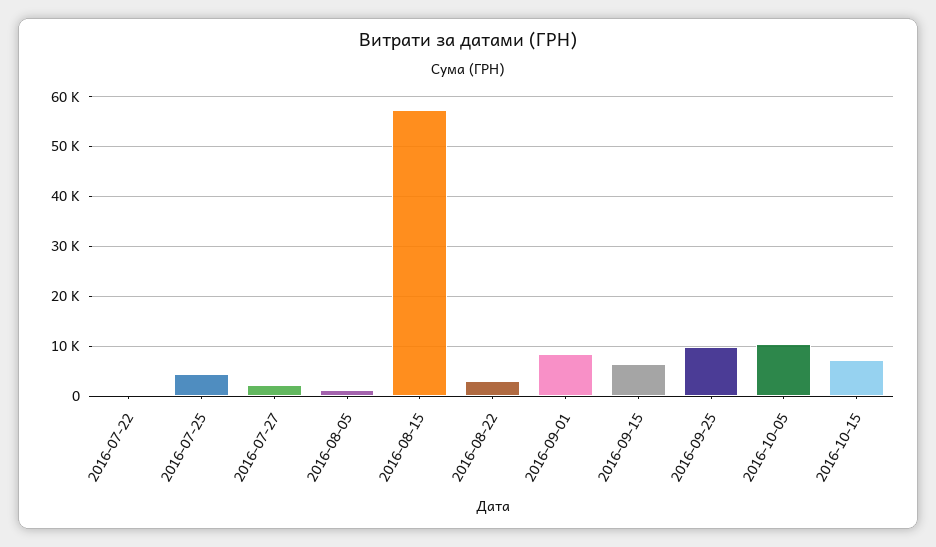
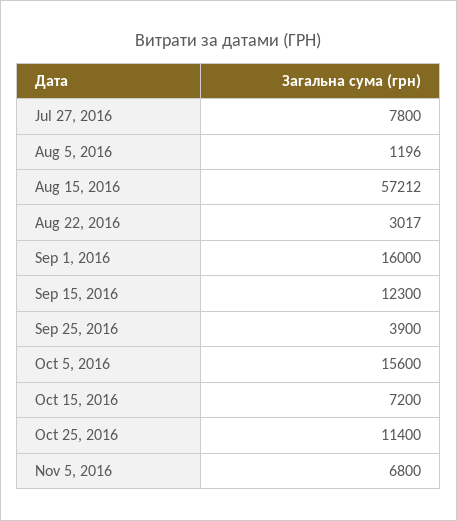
2016-07-22: 0 -> none
2016-07-25: 4000 -> none
2016-07-27: 2000 -> 7800
2016-09-01: 8000 -> 16000
2016-09-15: 6000 -> 12300
2016-09-25: 10000 -> 3900
2016-10-05: 10000 -> 15600
Oct 25, 2016: none -> 11400
Nov 5, 2016: none -> 6800

